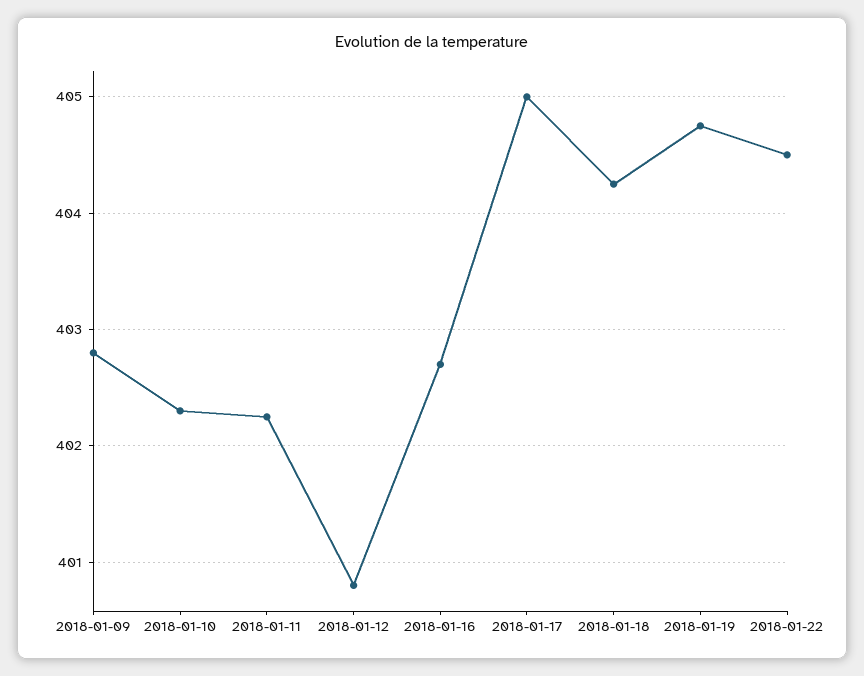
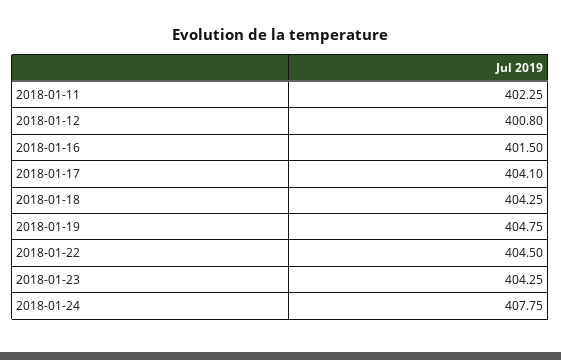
2018-01-09: 402.8 -> none
2018-01-10: 402.3 -> none
2018-01-16: 402.7 -> 401.5
2018-01-17: 405 -> 404.1
2018-01-23: none -> 404.25
2018-01-24: none -> 407.75

